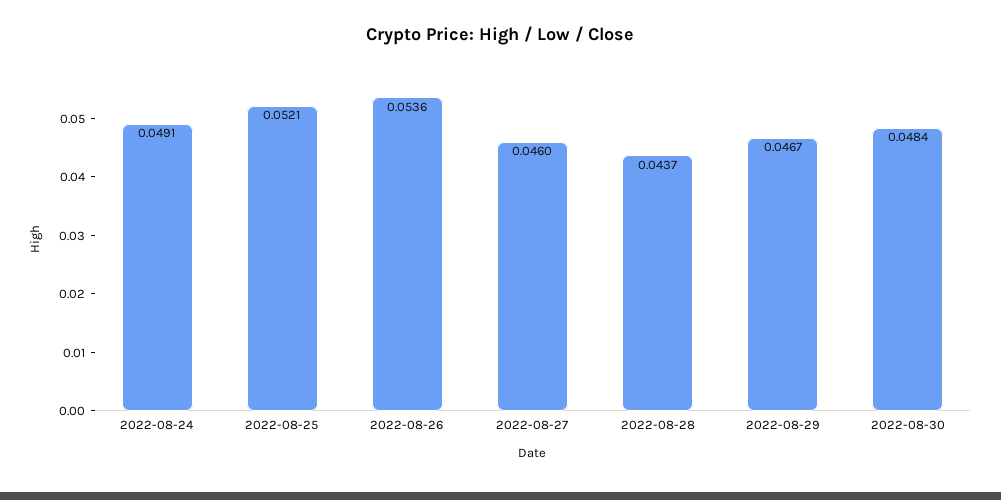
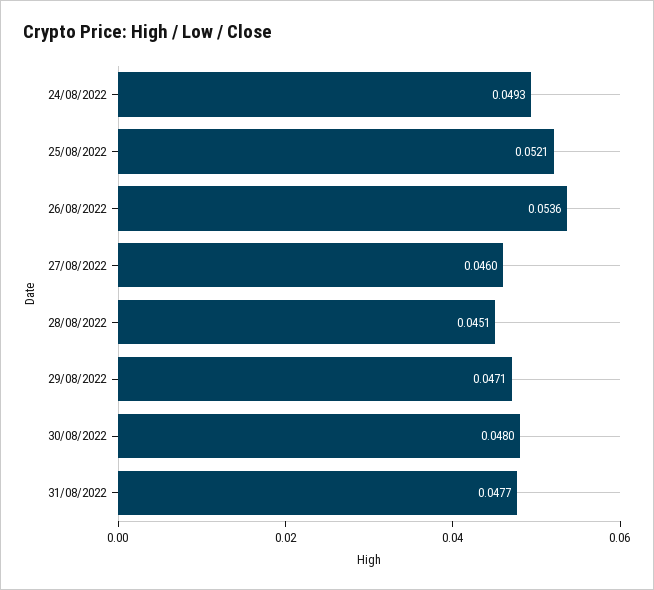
2022-08-24: 0.0491 -> 0.0493
2022-08-28: 0.0437 -> 0.0451
2022-08-29: 0.0467 -> 0.0471
2022-08-30: 0.0484 -> 0.048
31/08/2022: none -> 0.0477

